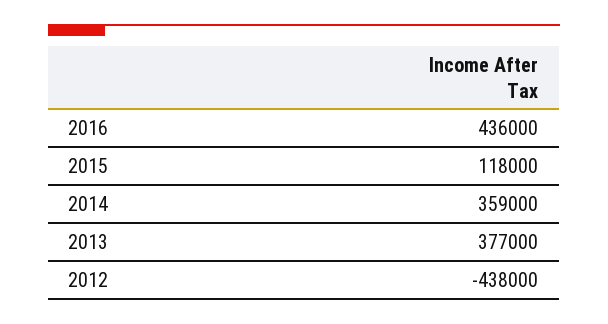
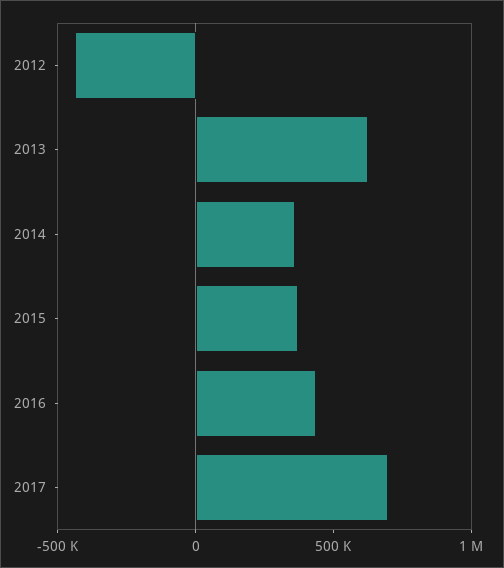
2015: 118000 -> 400000
2013: 377000 -> 600000
2017: none -> 700000

